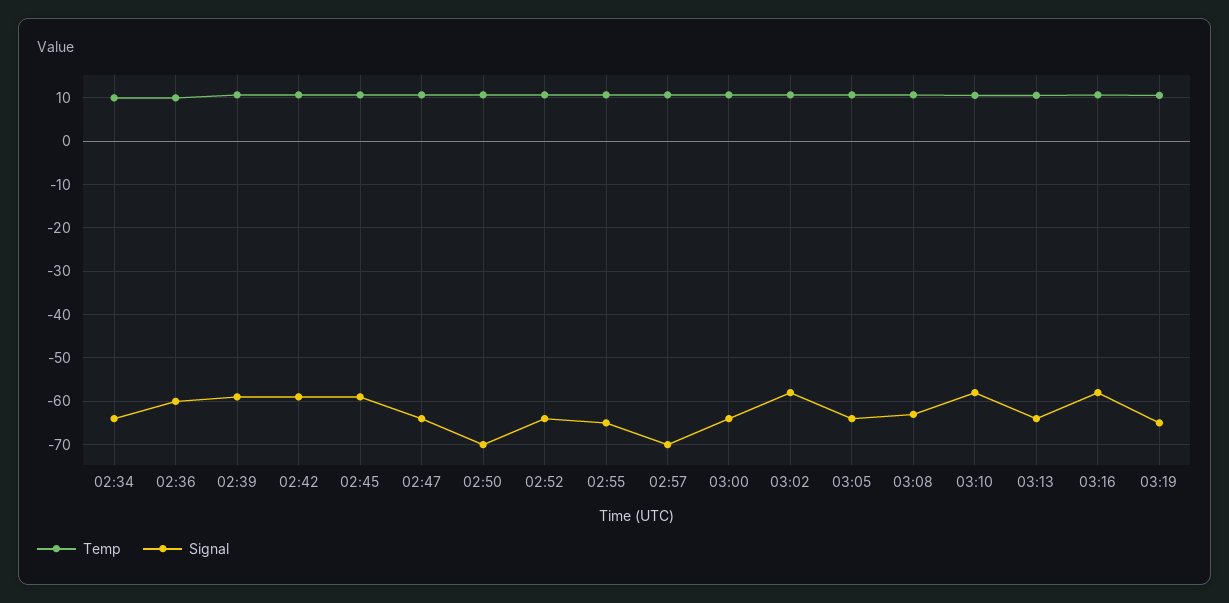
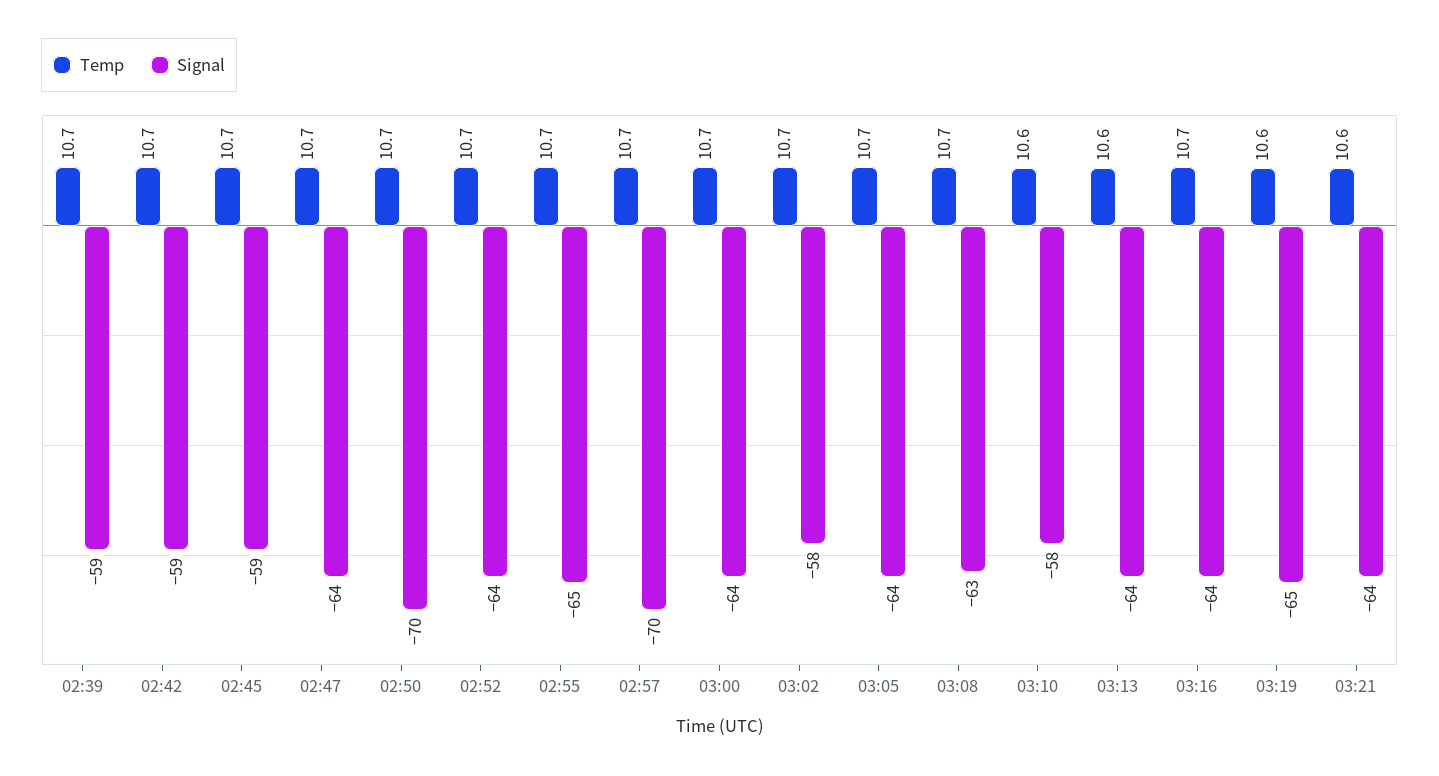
Temp, 02:34: 10 -> none
Signal, 02:34: -64 -> none
Temp, 02:36: 10 -> none
Signal, 02:36: -60 -> none
Signal, 03:16: -58 -> -64
Temp, 03:21: none -> 10.6
Signal, 03:21: none -> -64

